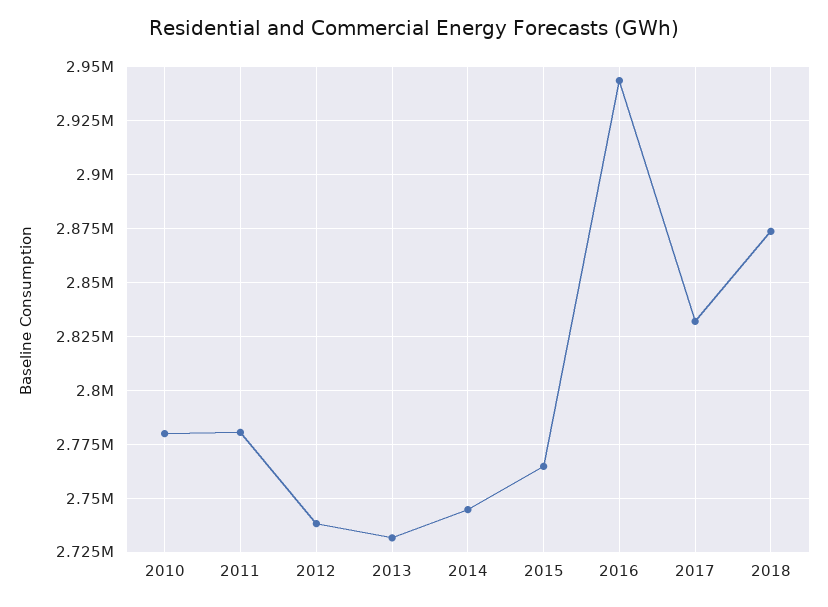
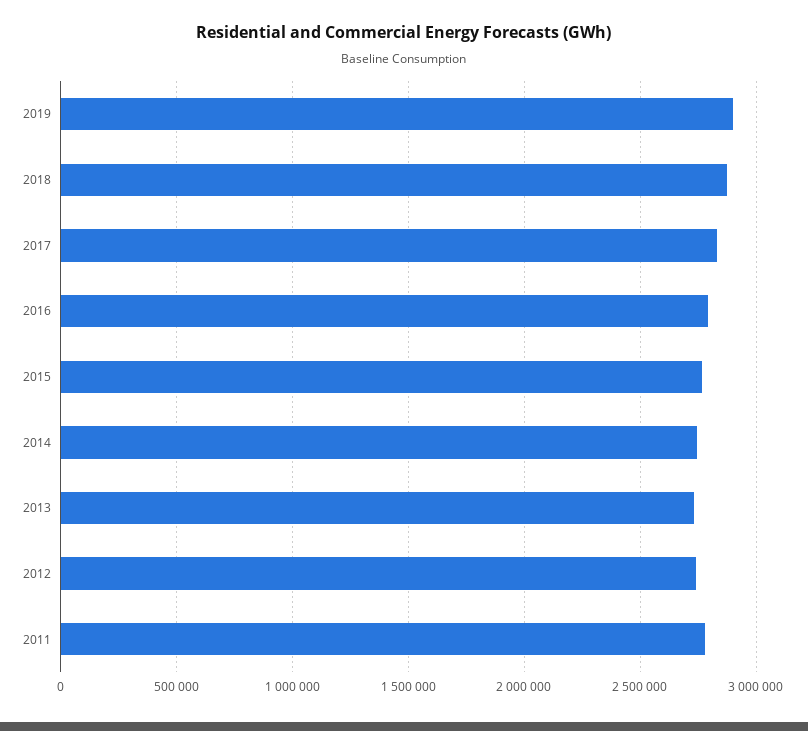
2010: 2780000 -> none
2016: 2945000 -> 2800000
2019: none -> 2900000

